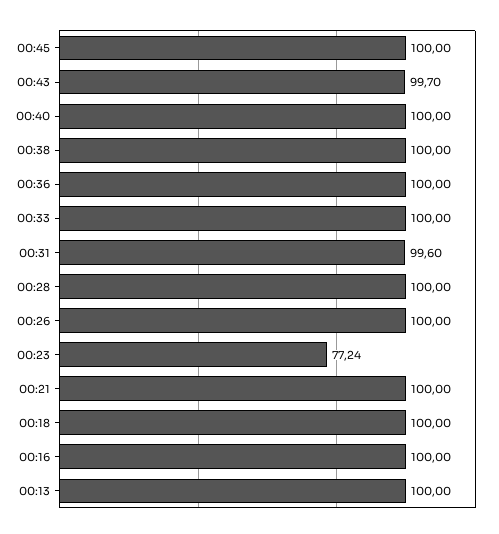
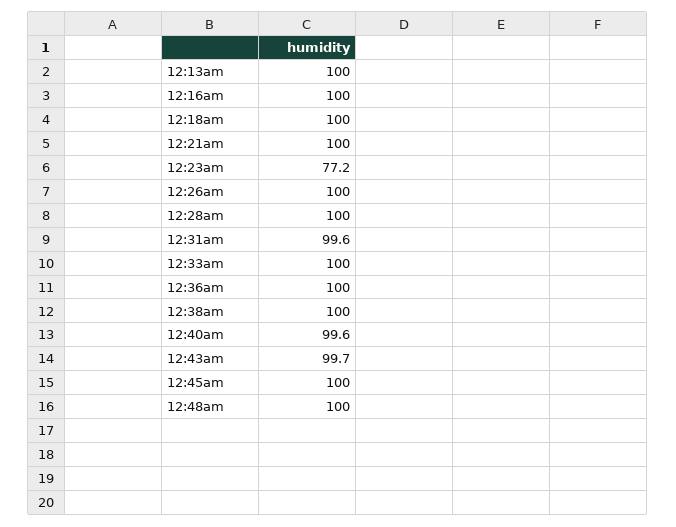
00:40: 100 -> 99.6
12:48am: none -> 100

